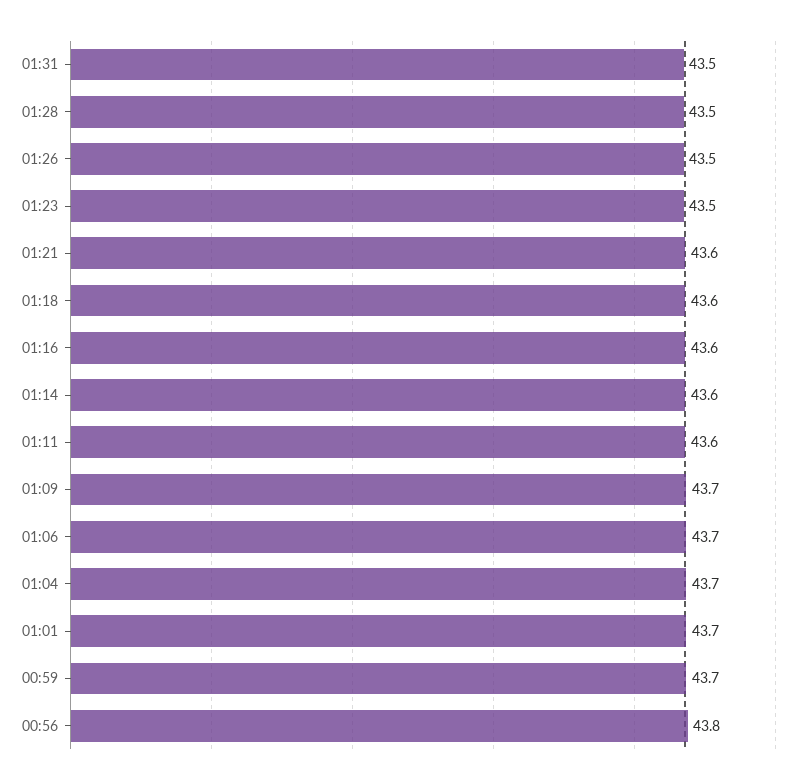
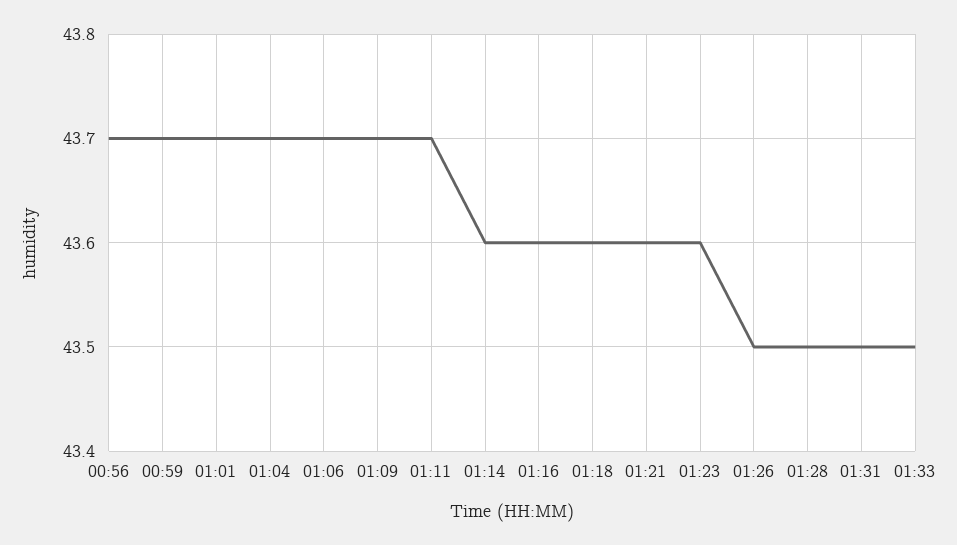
01:23: 43.5 -> 43.6
01:11: 43.6 -> 43.7
00:56: 43.8 -> 43.7
01:33: none -> 43.5

